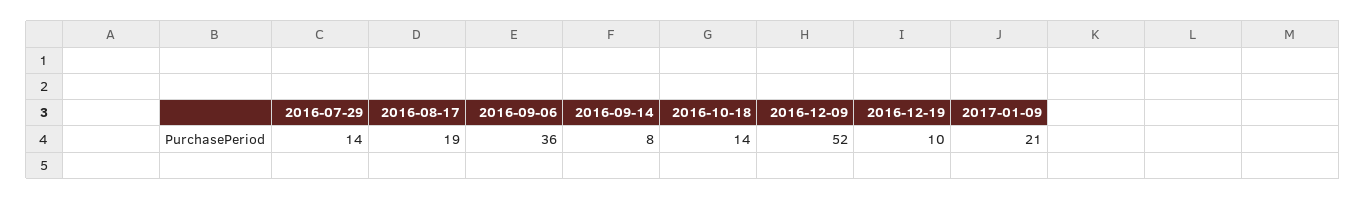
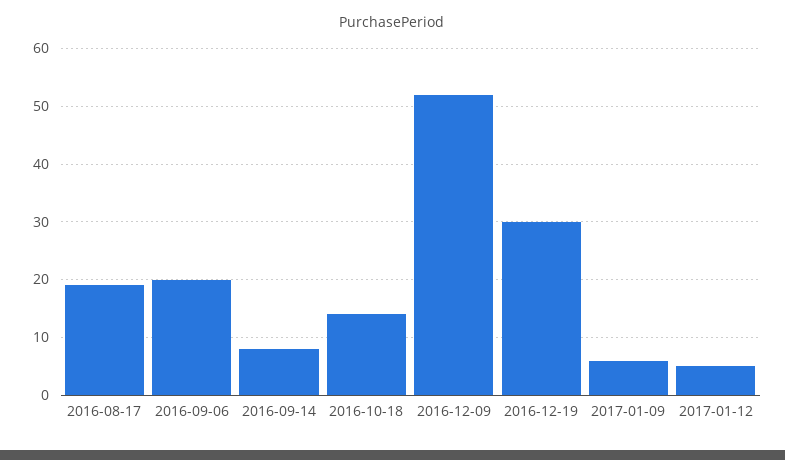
2016-07-29: 14 -> none
2016-09-06: 36 -> 20
2016-12-19: 10 -> 30
2017-01-09: 21 -> 5
2017-01-12: none -> 5

